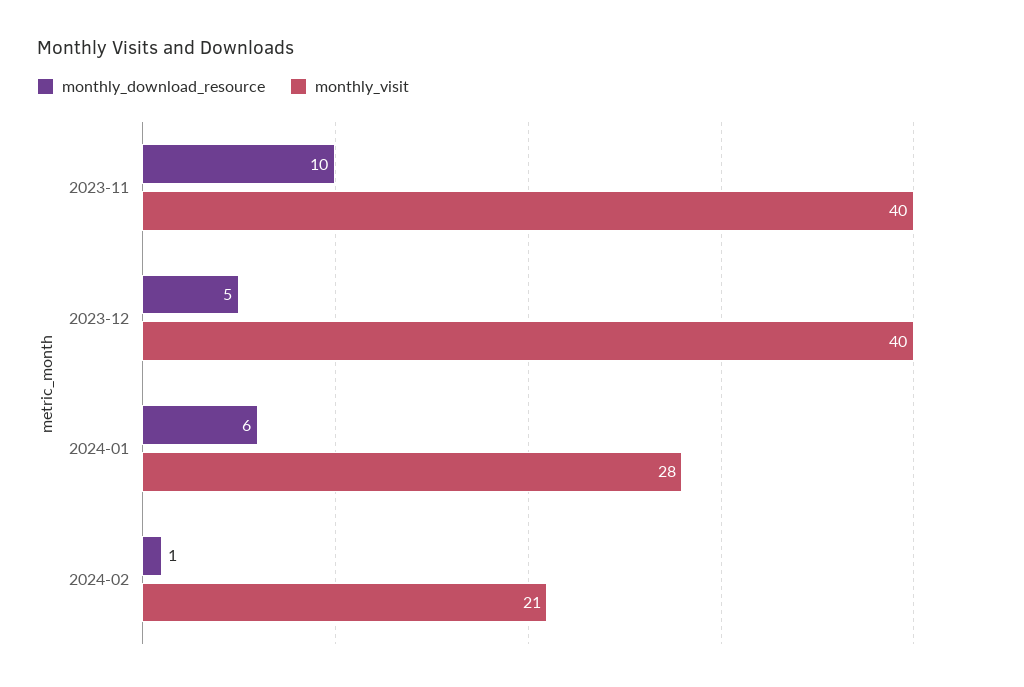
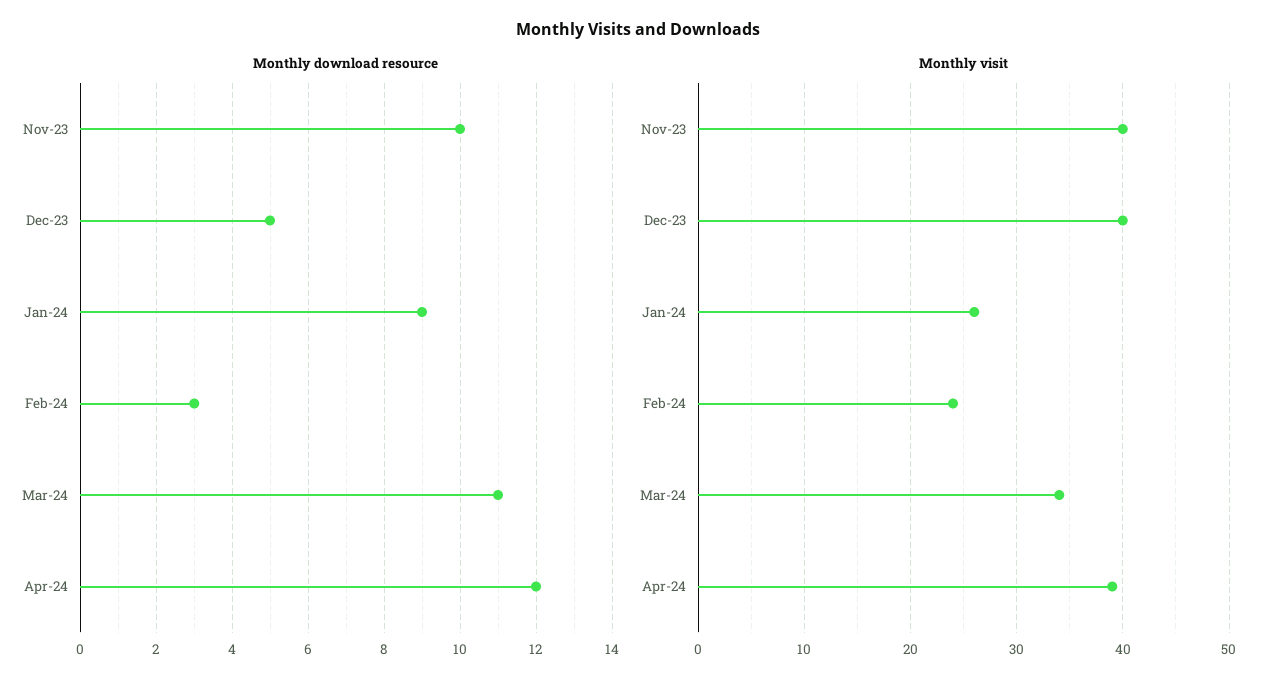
monthly_download_resource, 2024-01: 6 -> 9
monthly_visit, 2024-01: 28 -> 26
monthly_download_resource, 2024-02: 1 -> 3
monthly_visit, 2024-02: 21 -> 24
monthly_download_resource, Mar-24: none -> 11
monthly_download_resource, Apr-24: none -> 12
monthly_visit, Mar-24: none -> 34
monthly_visit, Apr-24: none -> 39

